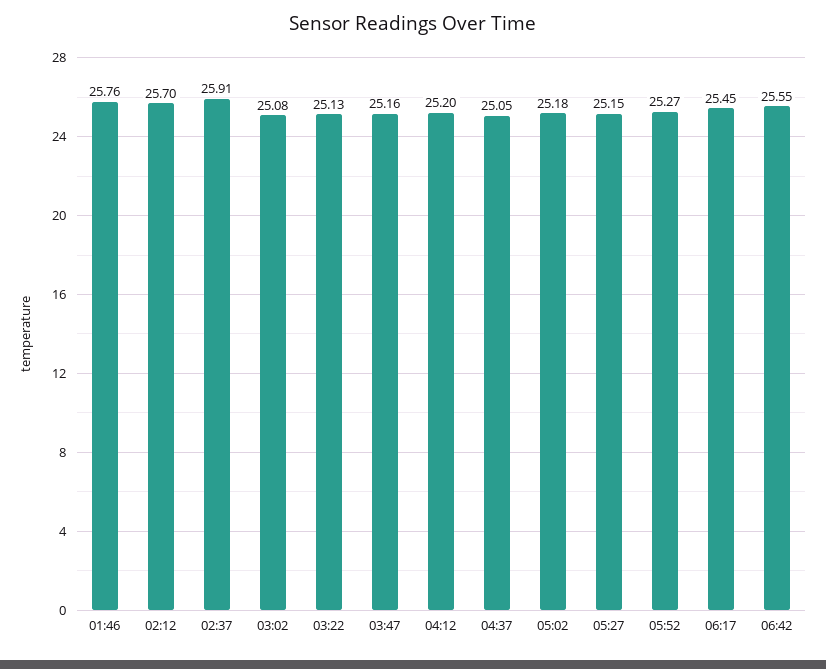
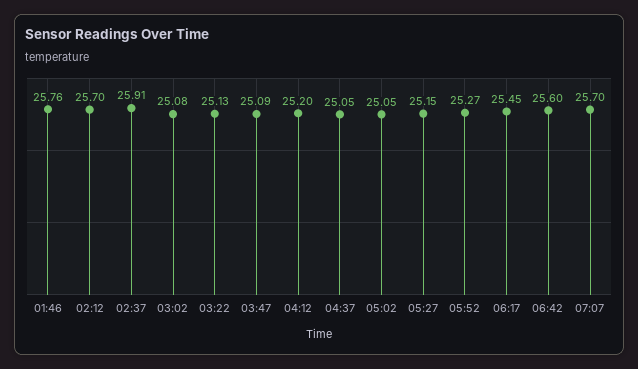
03:47: 25.16 -> 25.09
05:02: 25.18 -> 25.05
06:42: 25.55 -> 25.6
07:07: none -> 25.7

